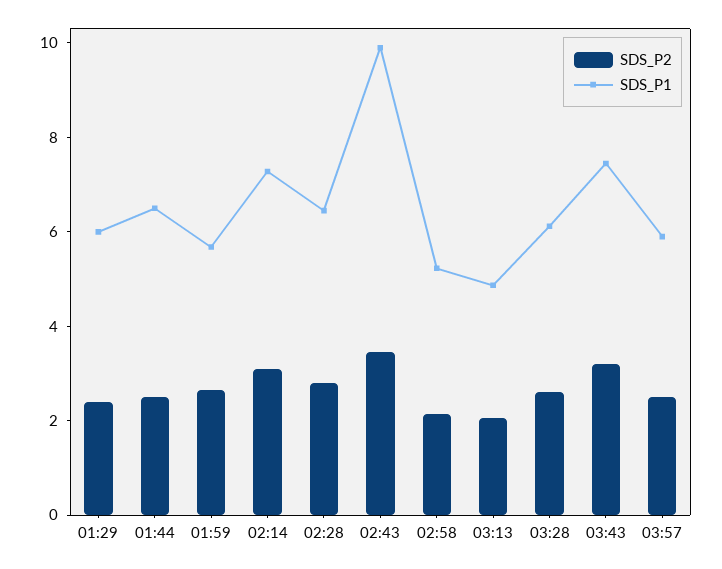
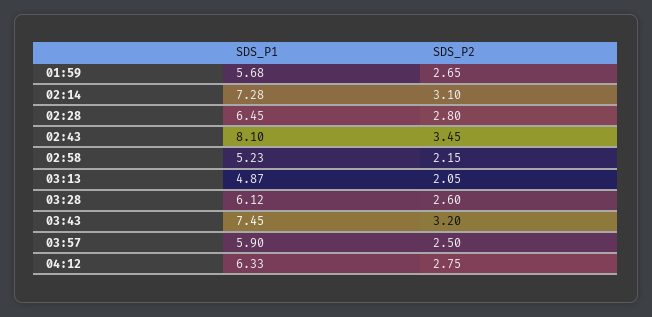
SDS_P2, 01:29: 2.5 -> none
SDS_P1, 01:29: 6 -> none
SDS_P2, 01:44: 2.5 -> none
SDS_P1, 01:44: 6.5 -> none
SDS_P1, 02:43: 10 -> 8.1
SDS_P1, 04:12: none -> 6.33
SDS_P2, 04:12: none -> 2.75

